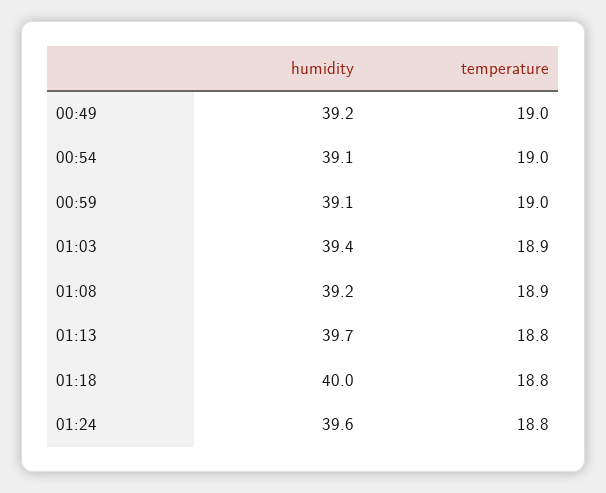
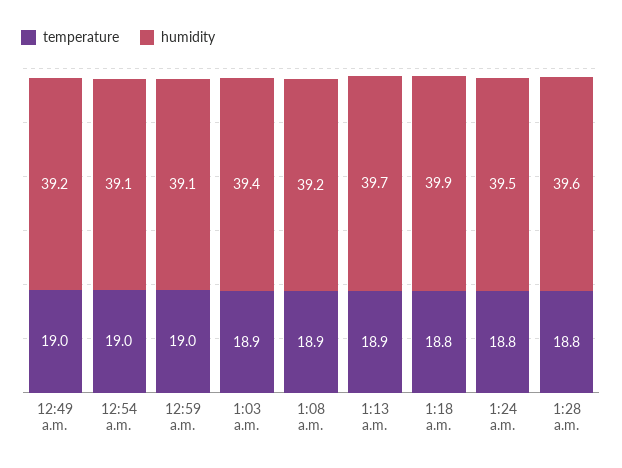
temperature, 01:13: 18.8 -> 18.9
humidity, 01:18: 40 -> 39.9
humidity, 01:24: 39.6 -> 39.5
temperature, 1:28 a.m.: none -> 18.8
humidity, 1:28 a.m.: none -> 39.6

